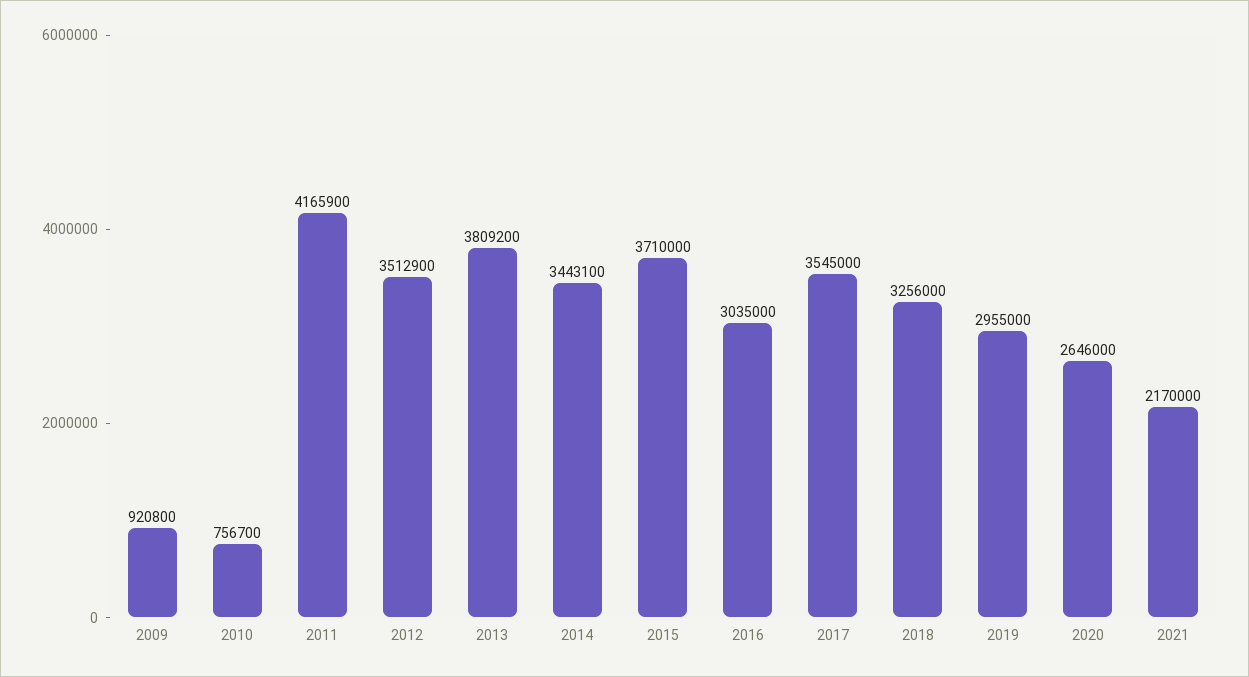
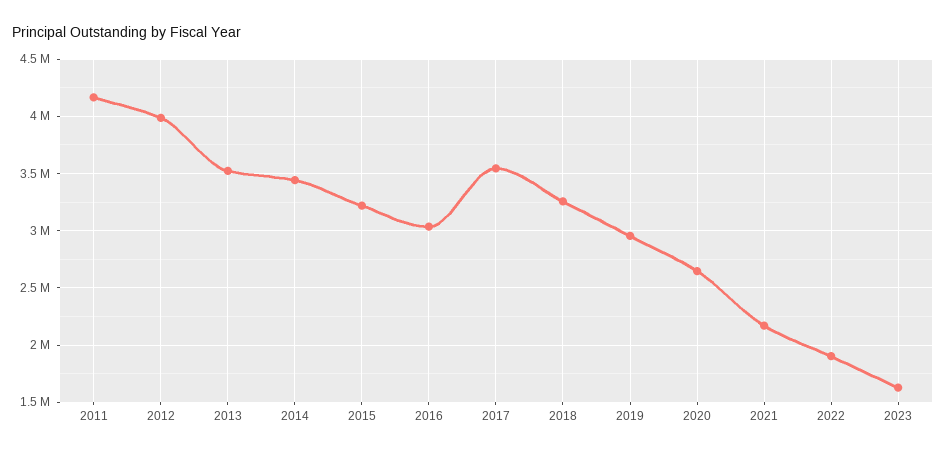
2009: 920800 -> none
2010: 756700 -> none
2012: 3512900 -> 4000000
2013: 3809200 -> 3500000
2015: 3710000 -> 3200000
2022: none -> 1900000
2023: none -> 1600000

